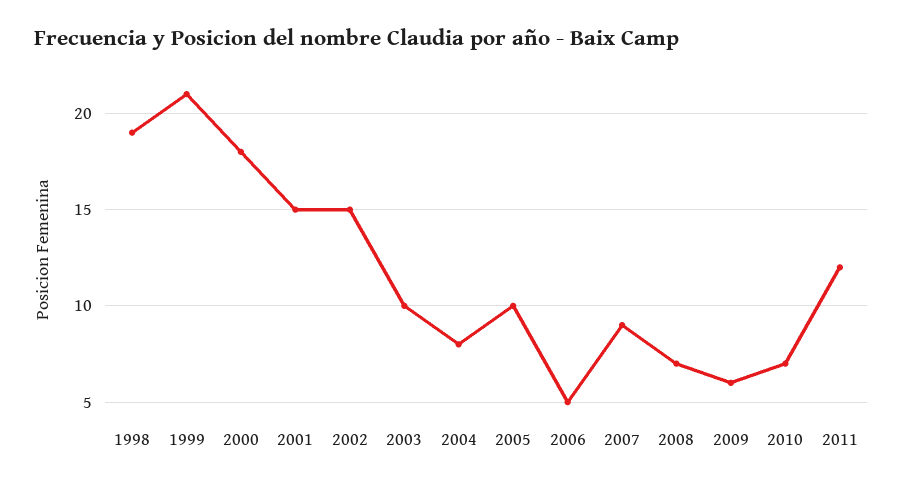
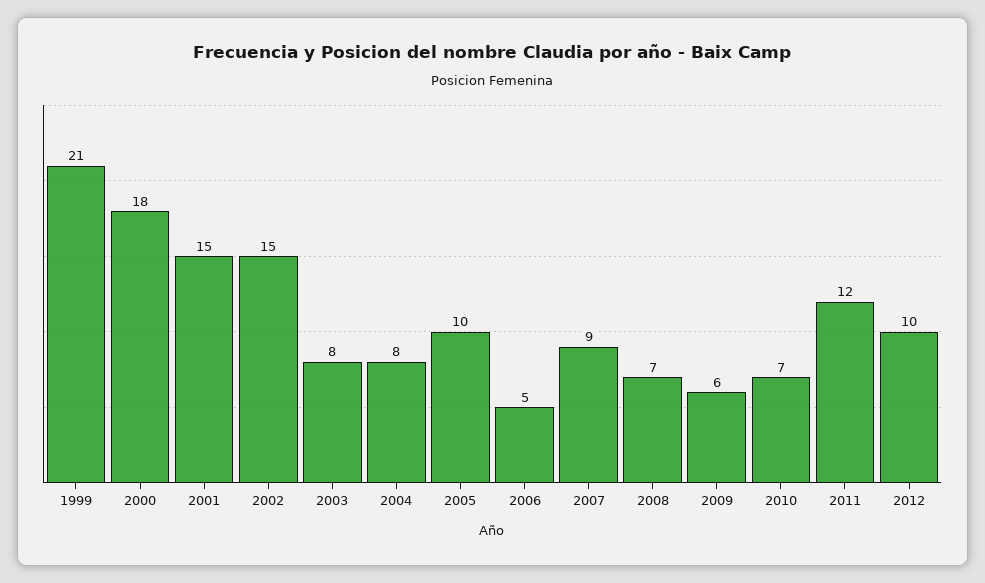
1998: 19 -> none
2003: 10 -> 8
2012: none -> 10

